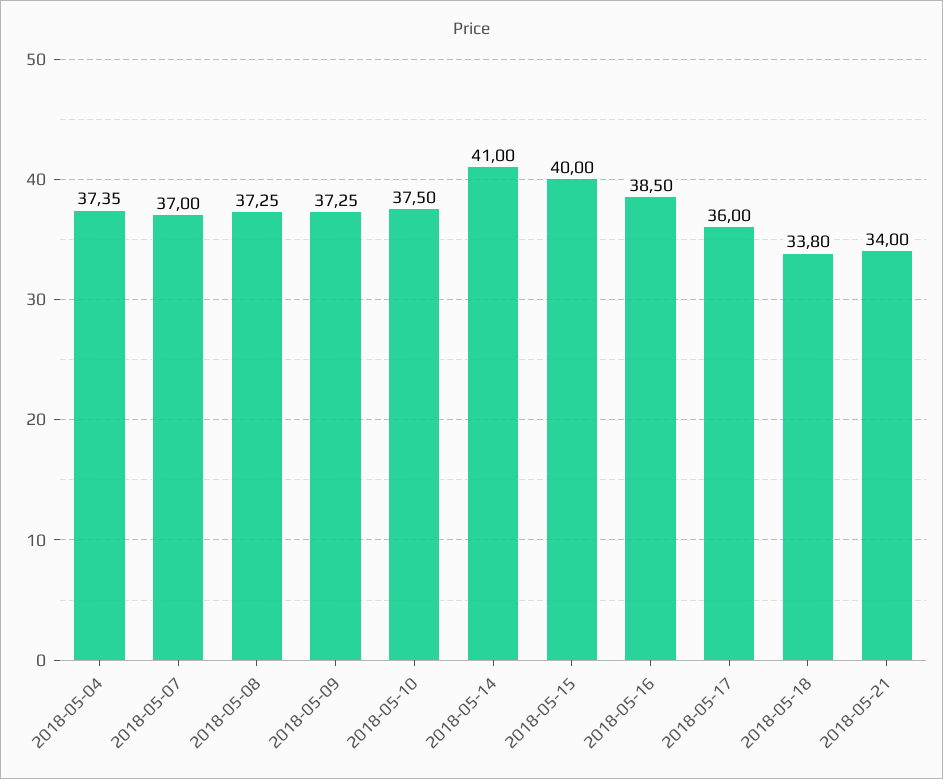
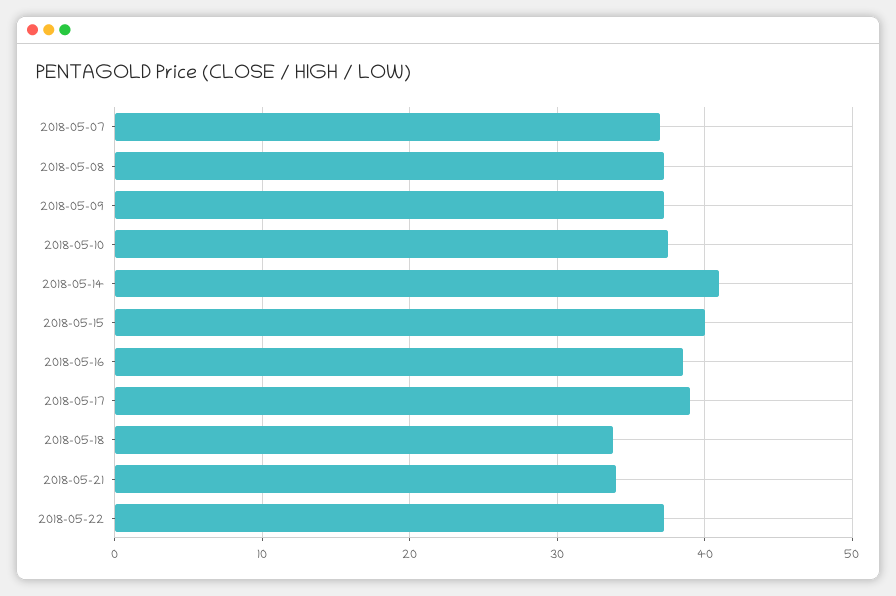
2018-05-04: 37.35 -> none
2018-05-17: 36 -> 39
2018-05-22: none -> 37

